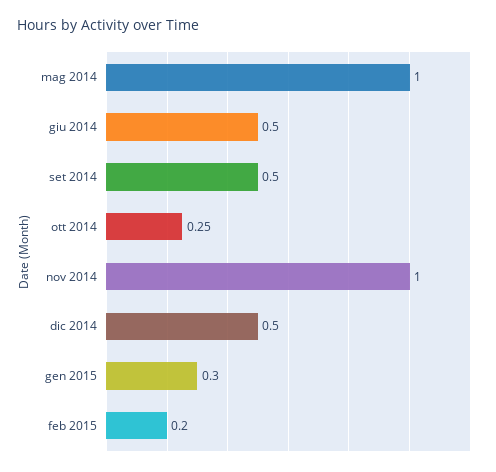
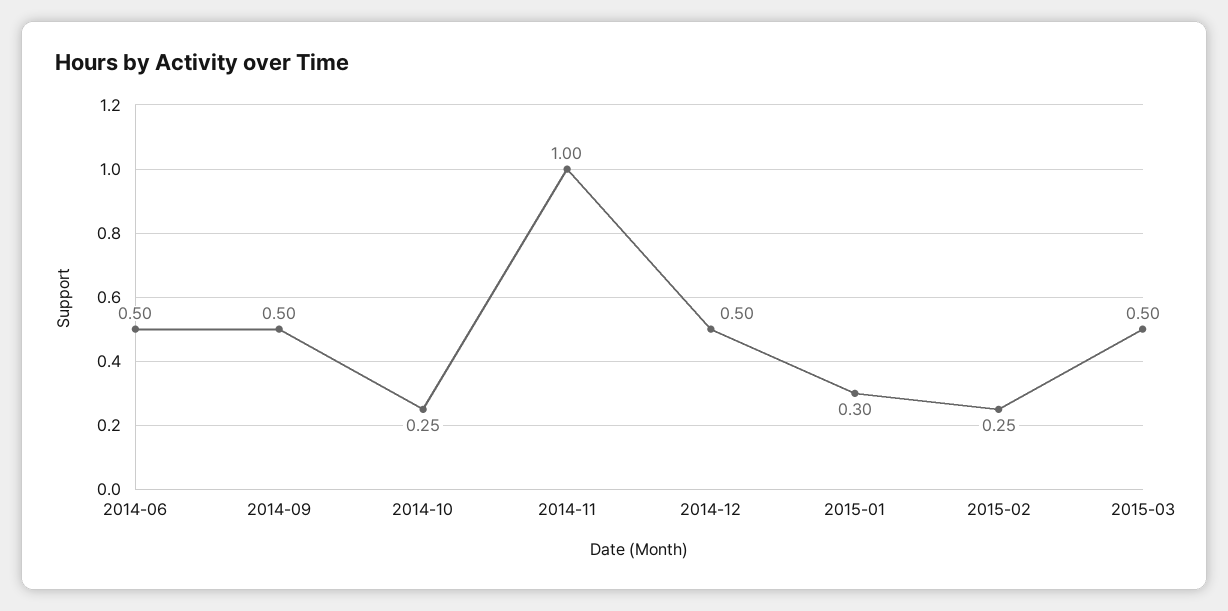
mag 2014: 1 -> none
feb 2015: 0.2 -> 0.25
2015-03: none -> 0.5

